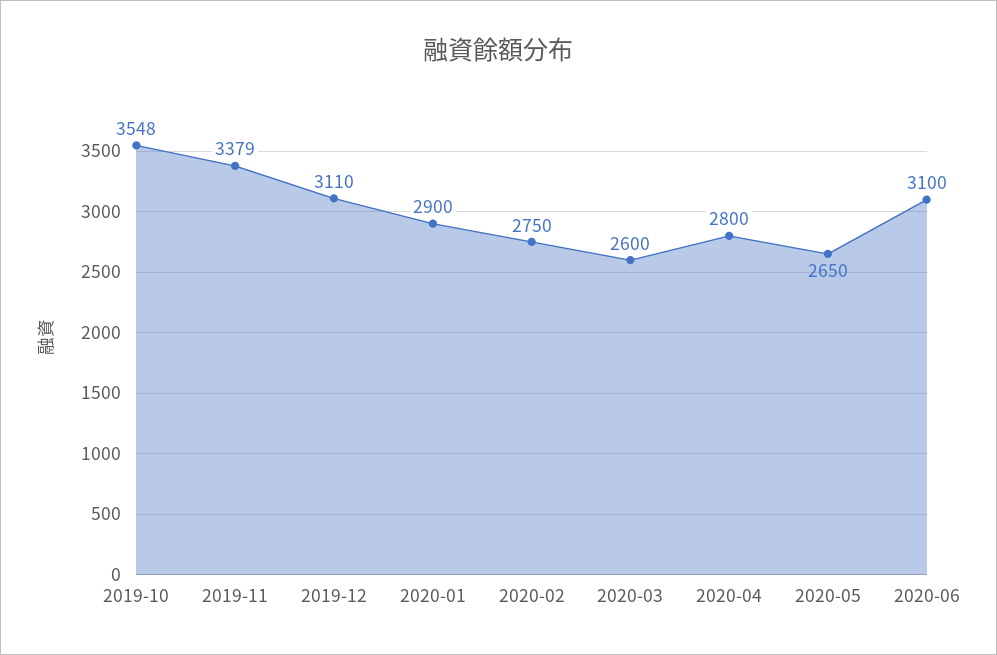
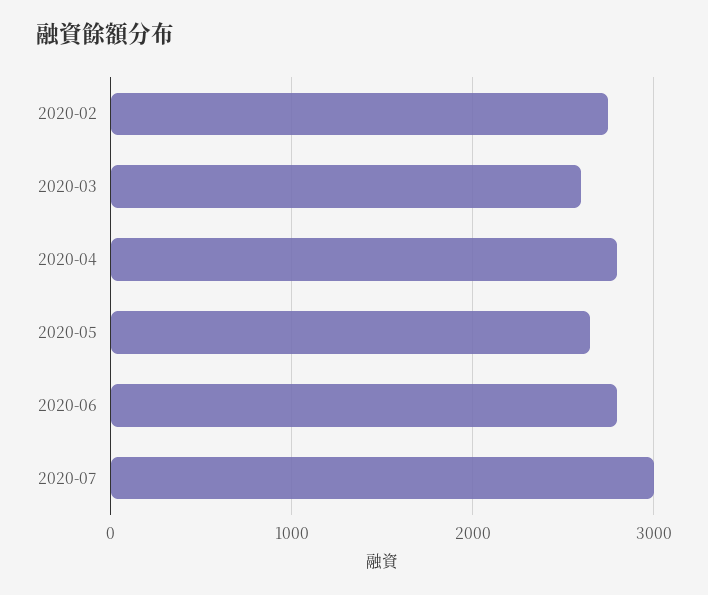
2019-10: 3548 -> none
2019-11: 3379 -> none
2019-12: 3110 -> none
2020-01: 2900 -> none
2020-06: 3100 -> 2800
2020-07: none -> 3000

